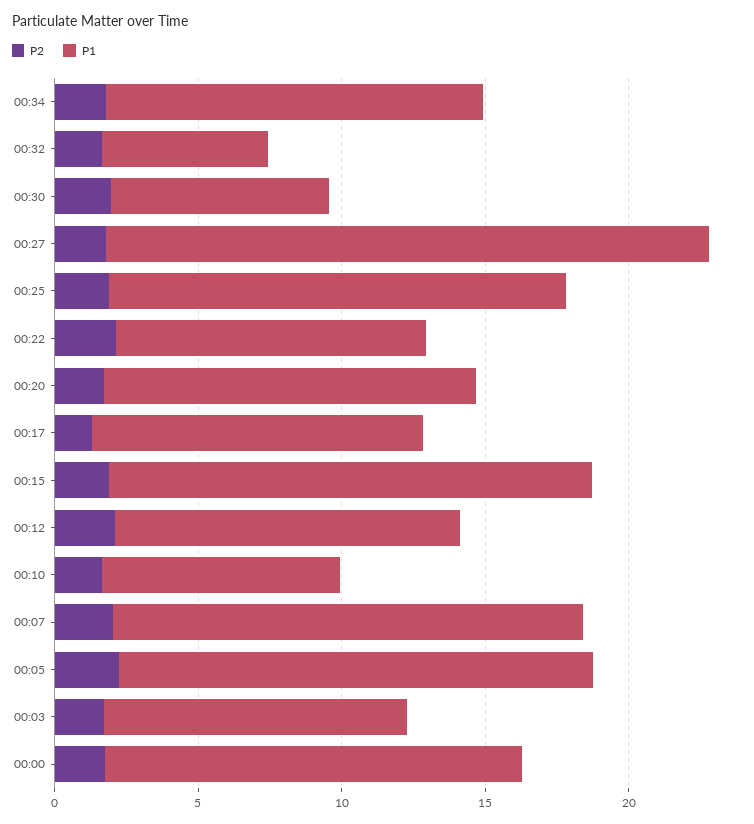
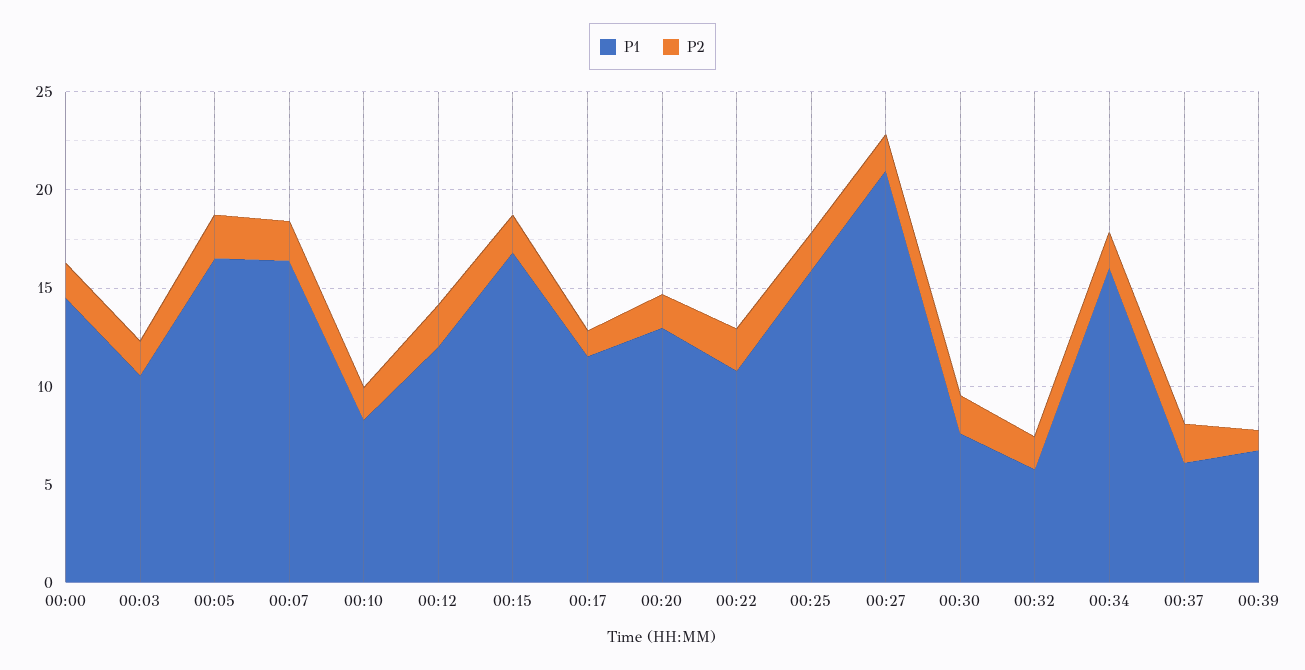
P1, 00:34: 13 -> 16
P1, 00:37: none -> 6
P2, 00:37: none -> 2
P1, 00:39: none -> 7
P2, 00:39: none -> 1

